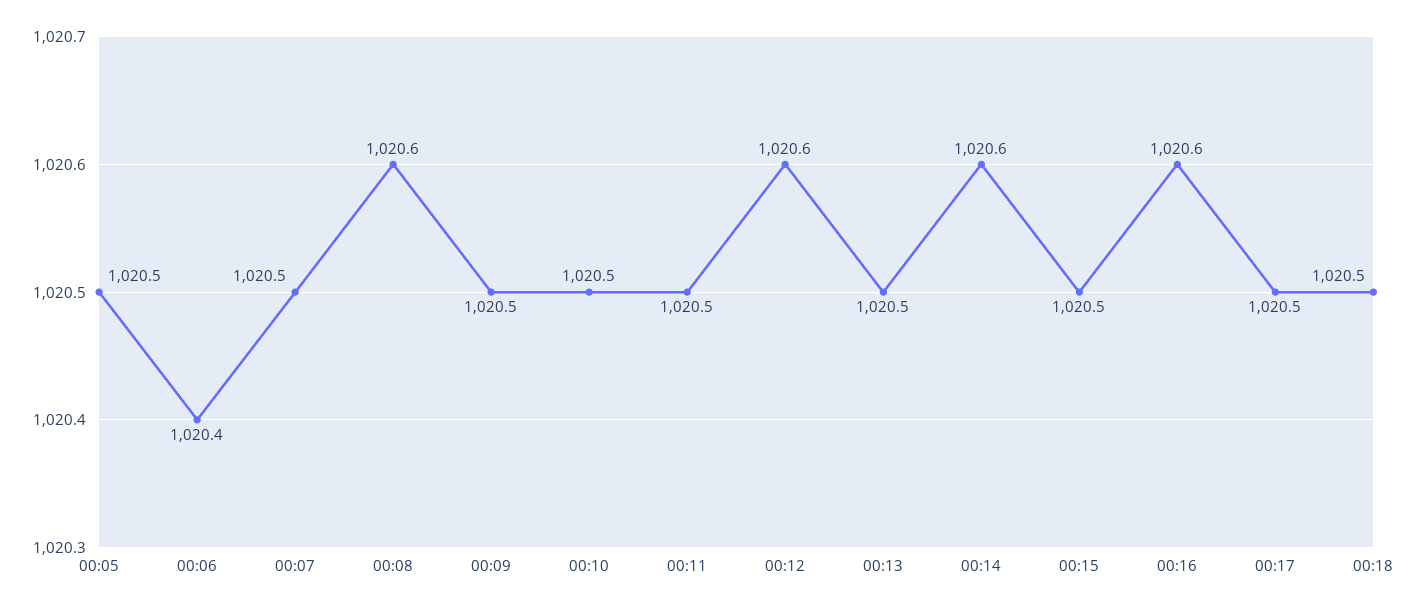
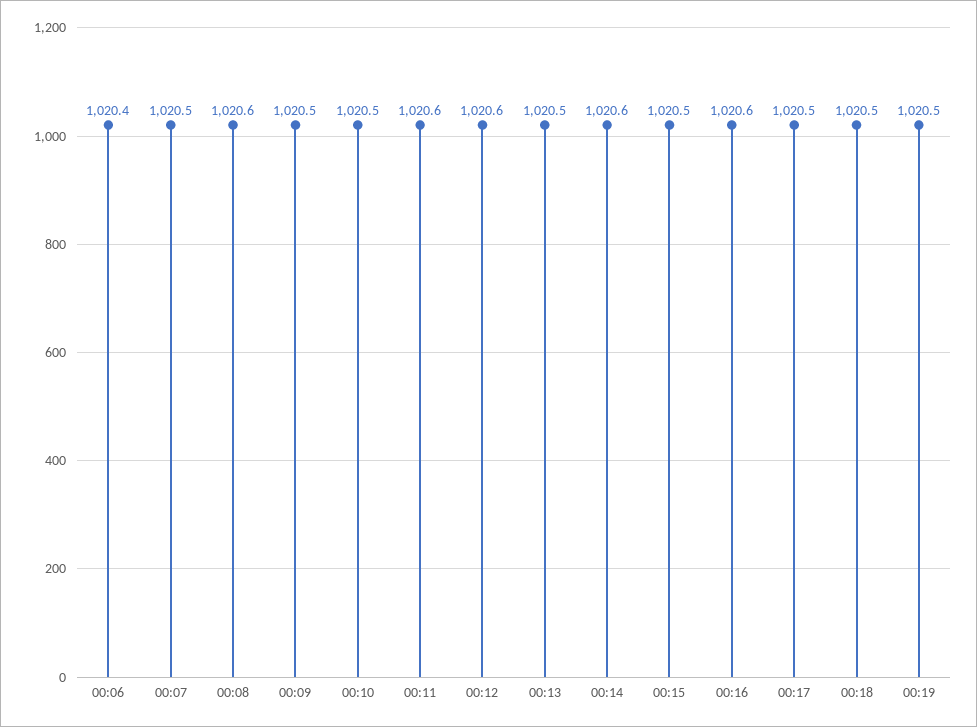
00:05: 1020.5 -> none
00:11: 1020.5 -> 1020.6
00:19: none -> 1020.5

